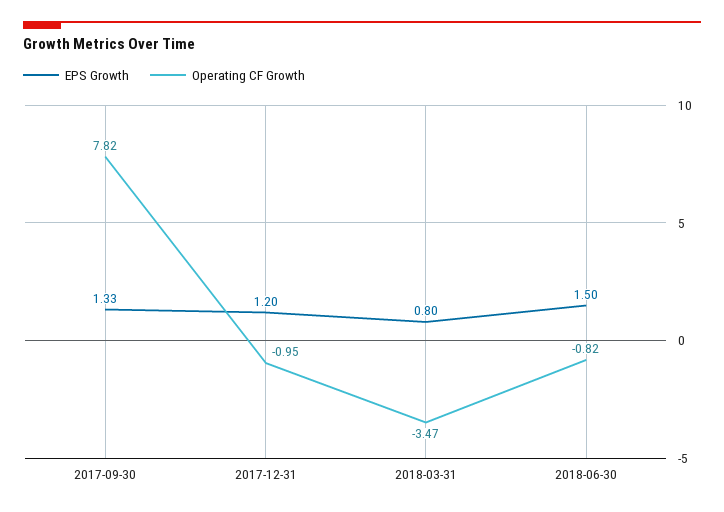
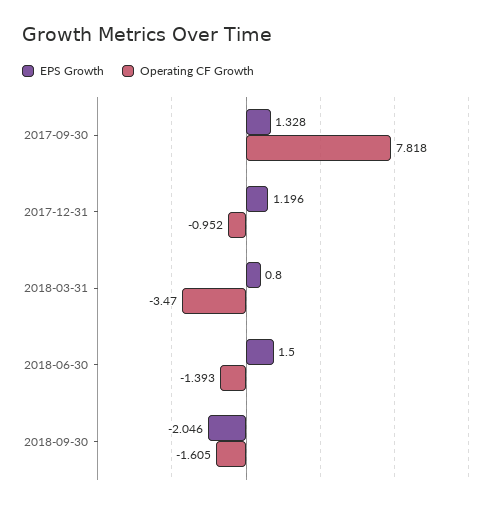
Operating CF Growth, 2018-06-30: -0.82 -> -1.393
EPS Growth, 2018-09-30: none -> -2.046
Operating CF Growth, 2018-09-30: none -> -1.605

